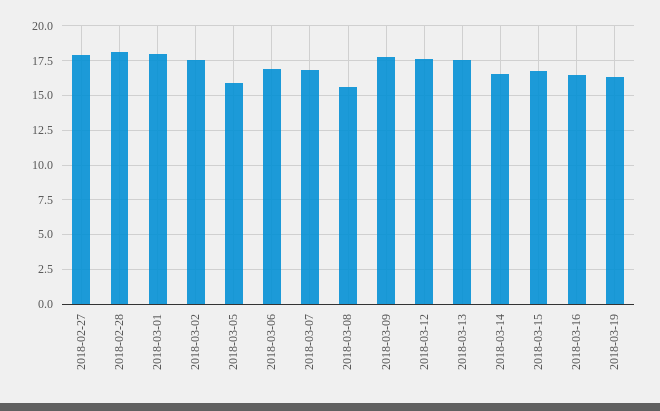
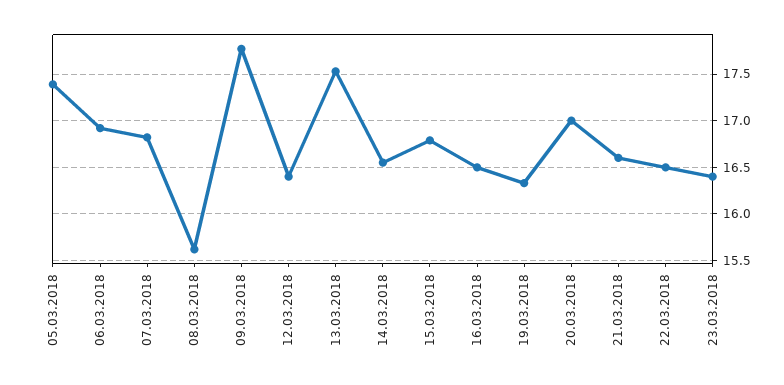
2018-02-27: 18 -> none
2018-02-28: 18 -> none
2018-03-01: 18 -> none
2018-03-02: 17.5 -> none
2018-03-05: 16 -> 17.4
2018-03-12: 17.5 -> 16.4
20.03.2018: none -> 17
21.03.2018: none -> 16.6
22.03.2018: none -> 16.5
23.03.2018: none -> 16.4

